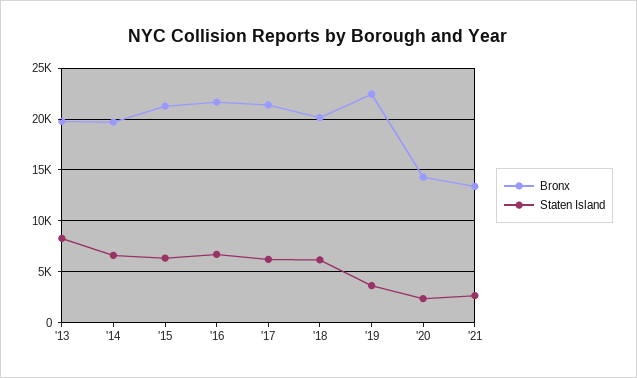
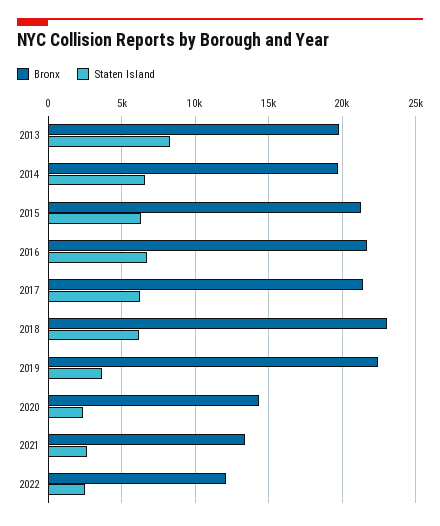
Bronx, '18: 20000 -> 23000
Bronx, 2022: none -> 12000
Staten Island, 2022: none -> 2500

